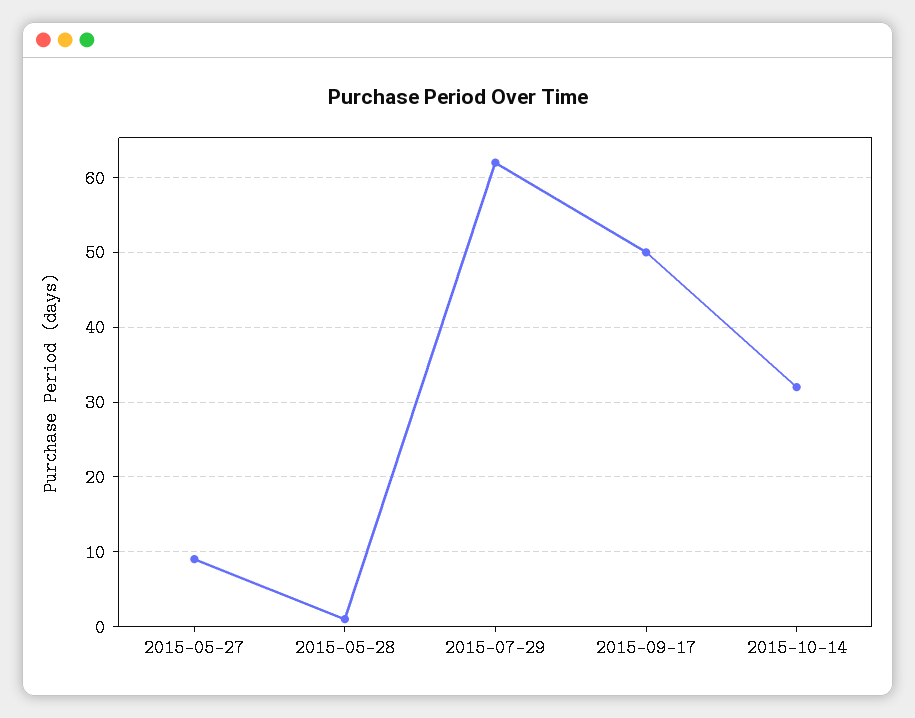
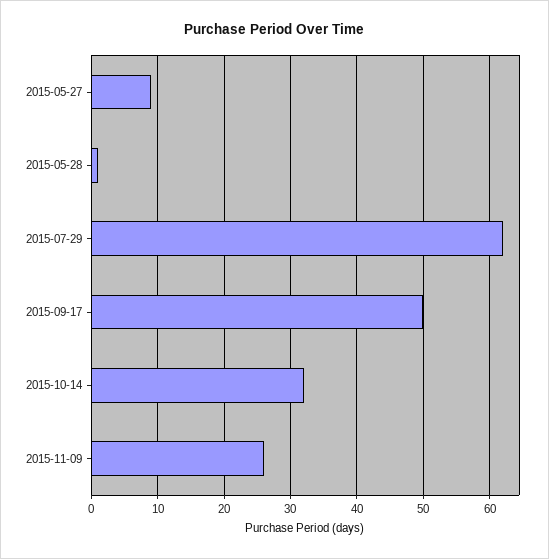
2015-11-09: none -> 26

